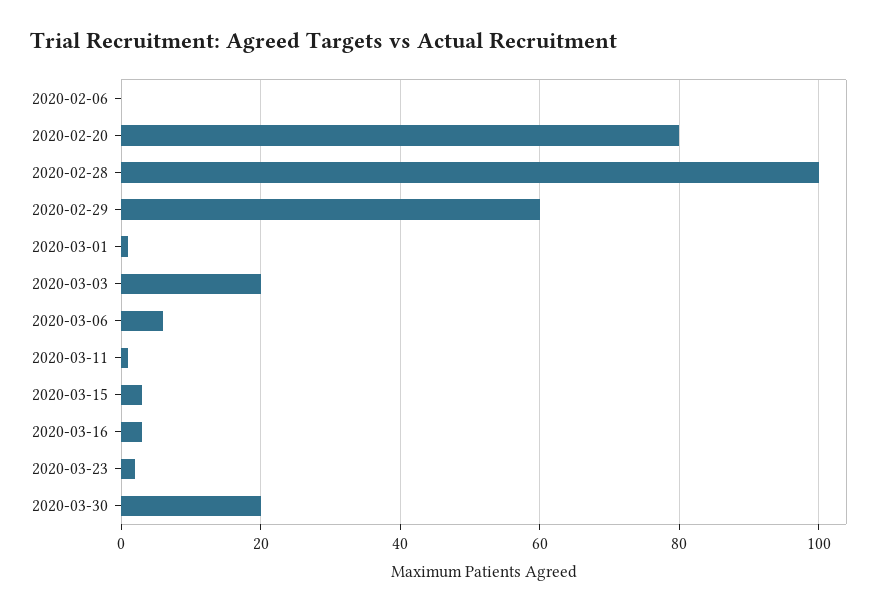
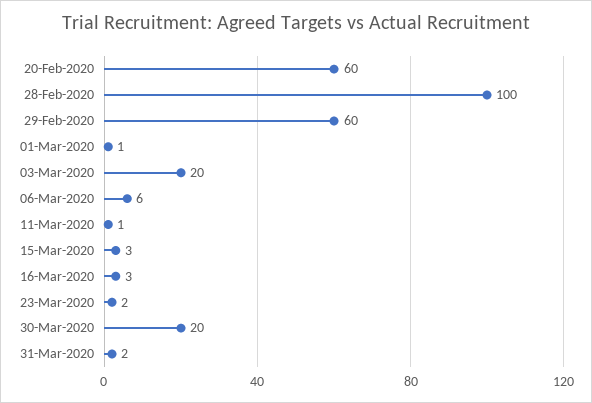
2020-02-06: 0 -> none
2020-02-20: 80 -> 60
31-Mar-2020: none -> 2

